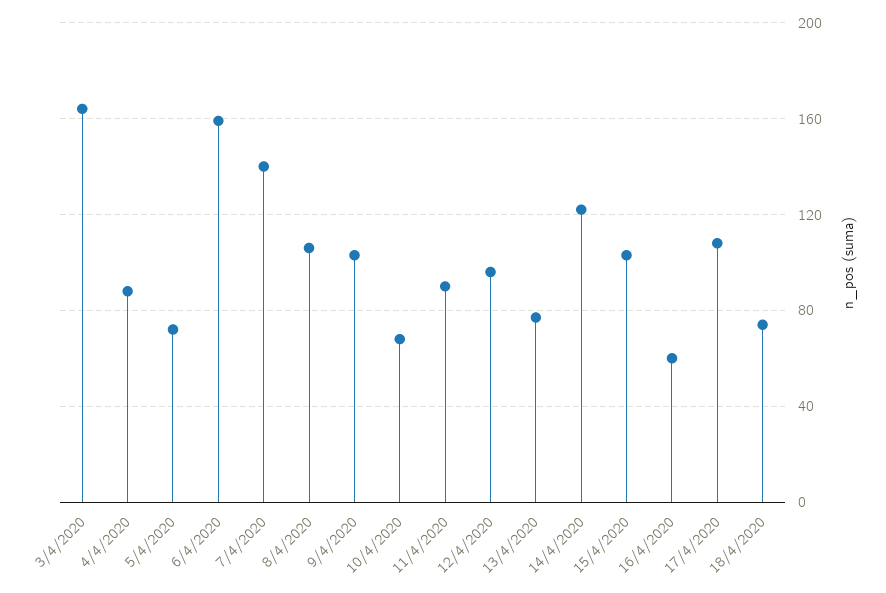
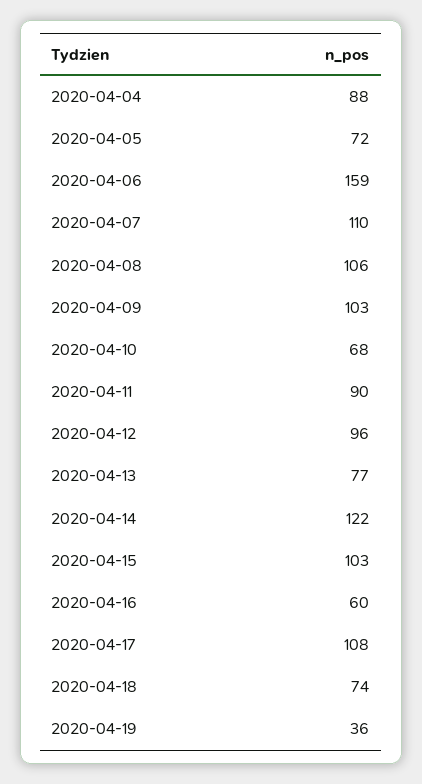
3/4/2020: 165 -> none
7/4/2020: 140 -> 110
2020-04-19: none -> 36

